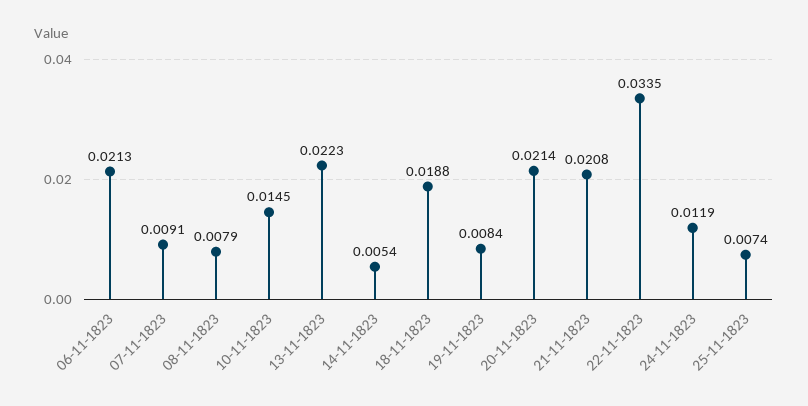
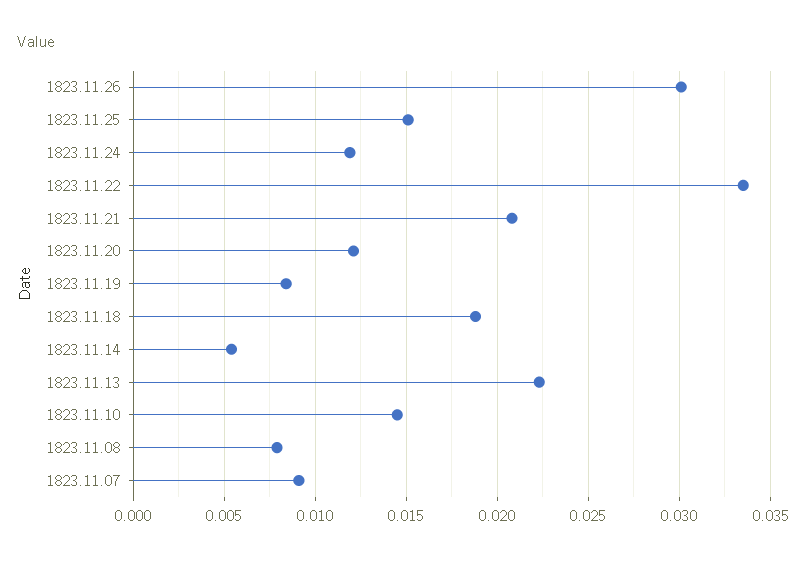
06-11-1823: 0.0213 -> none
20-11-1823: 0.0214 -> 0.012
25-11-1823: 0.0074 -> 0.015
1823.11.26: none -> 0.03

